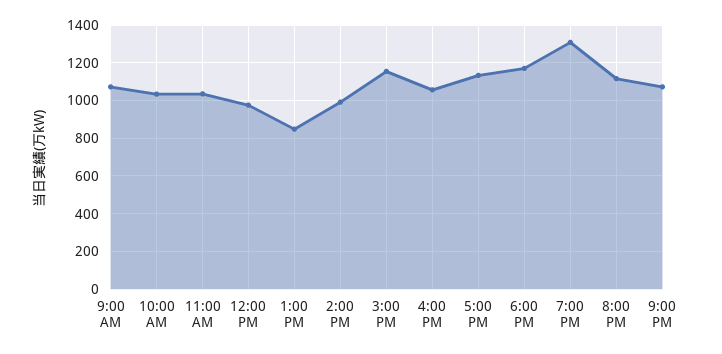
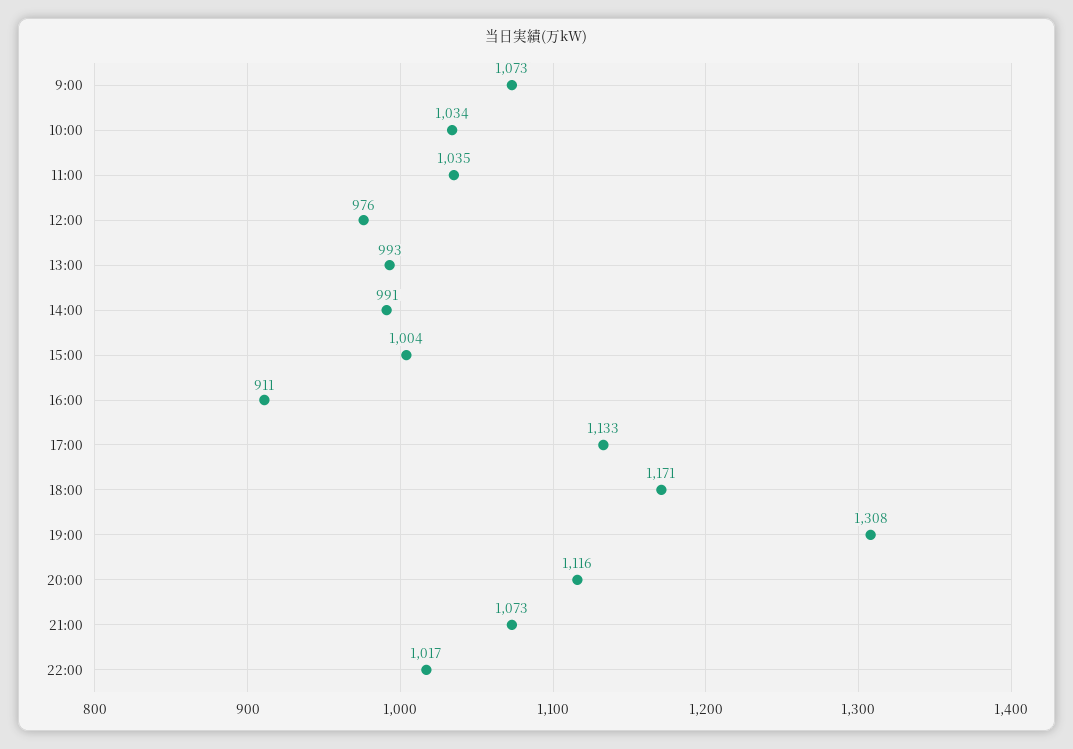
1:00 PM: 850 -> 993
3:00 PM: 1150 -> 1004
4:00 PM: 1050 -> 911
22:00: none -> 1017

